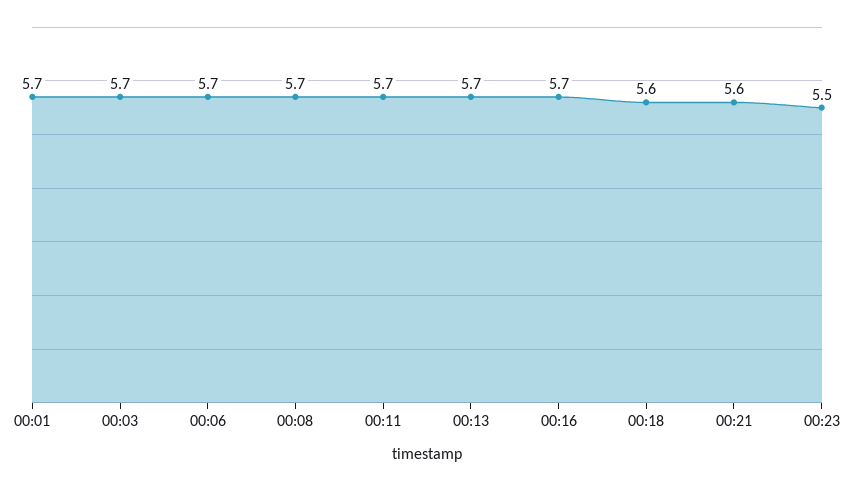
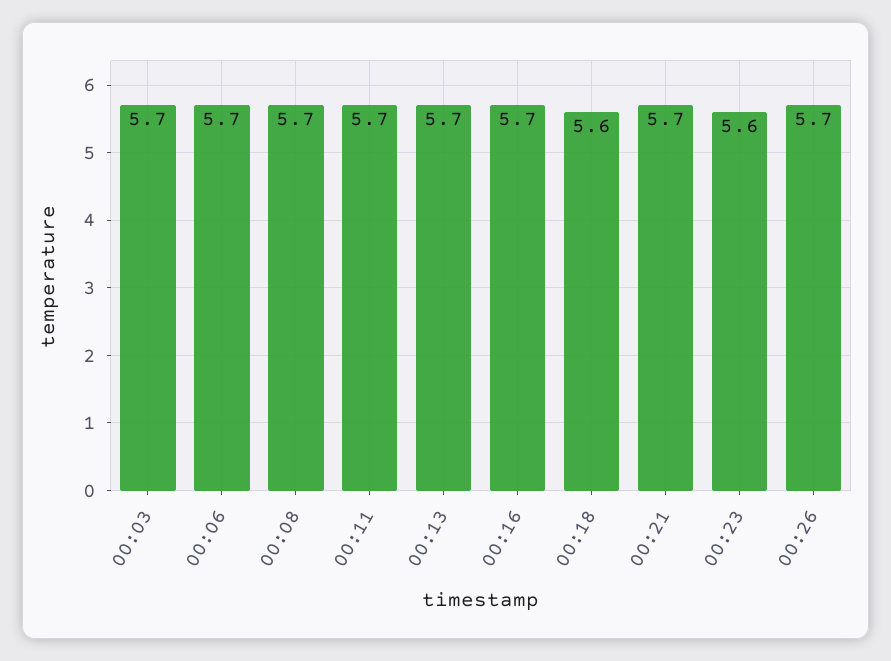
00:01: 5.7 -> none
00:21: 5.6 -> 5.7
00:23: 5.5 -> 5.6
00:26: none -> 5.7

